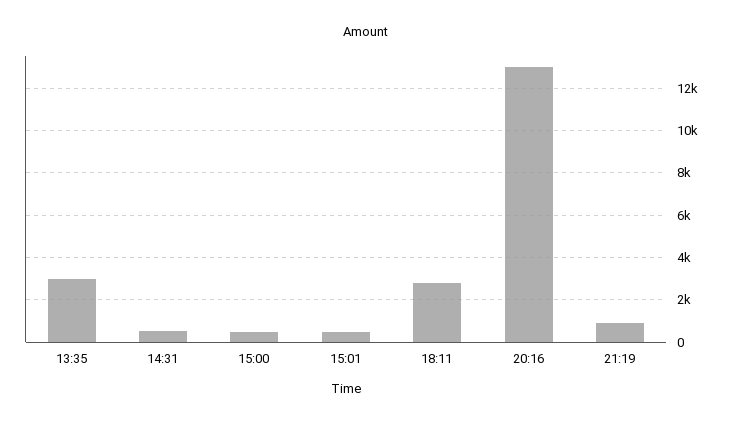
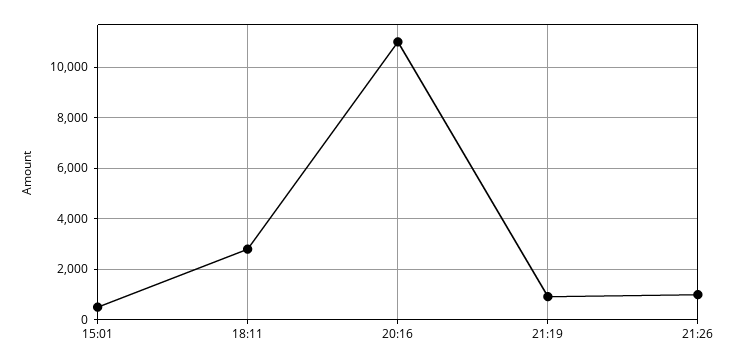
13:35: 3000 -> none
14:31: 500 -> none
15:00: 500 -> none
20:16: 13000 -> 11000
21:26: none -> 1000

